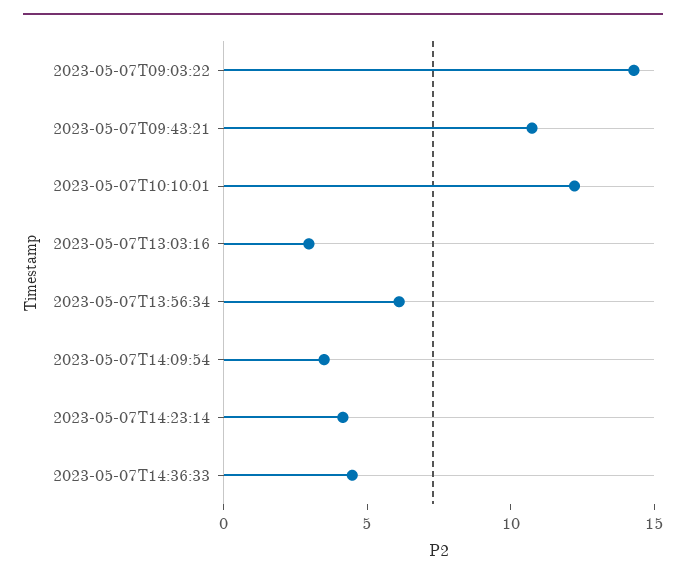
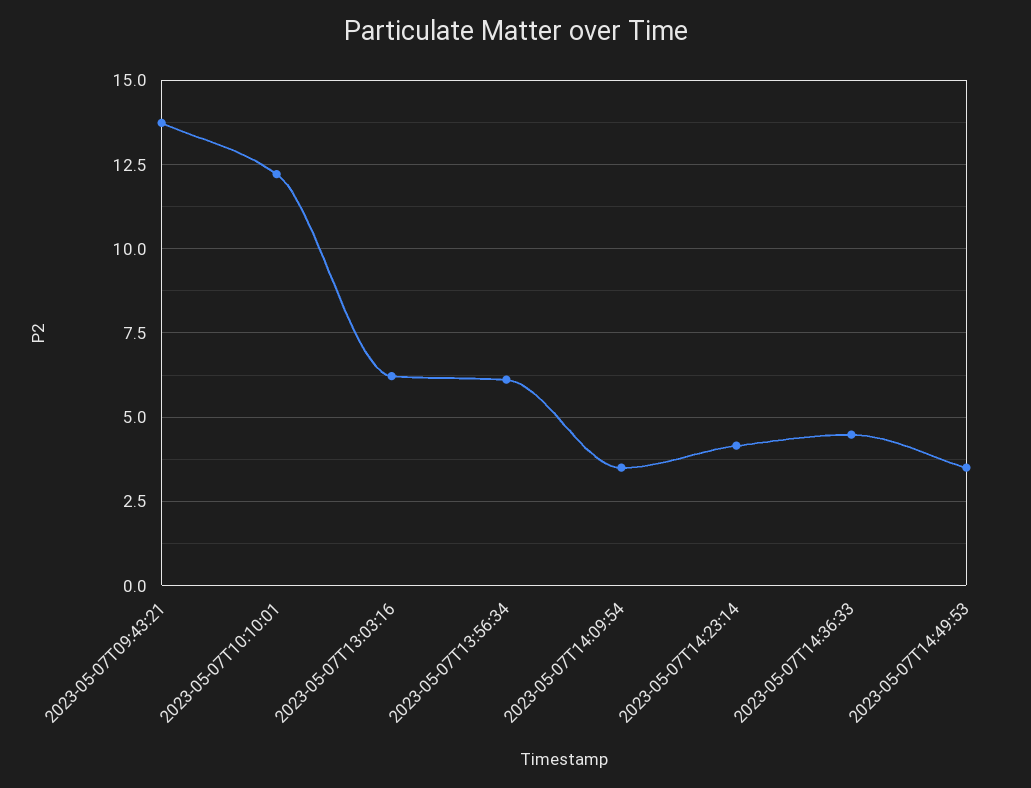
2023-05-07T09:03:22: 14 -> none
2023-05-07T09:43:21: 11 -> 13.75
2023-05-07T13:03:16: 3 -> 6.25
2023-05-07T14:49:53: none -> 3.5

